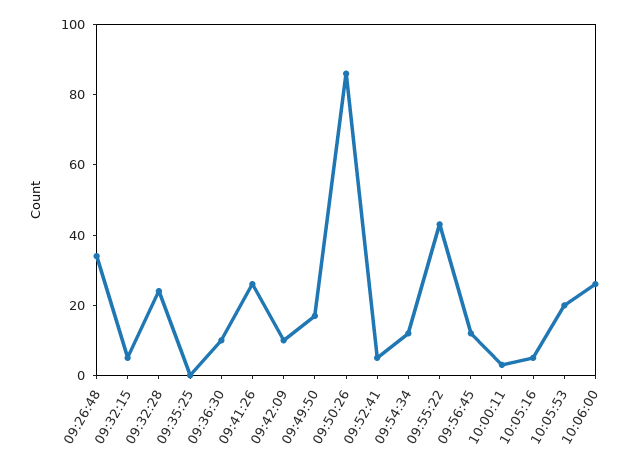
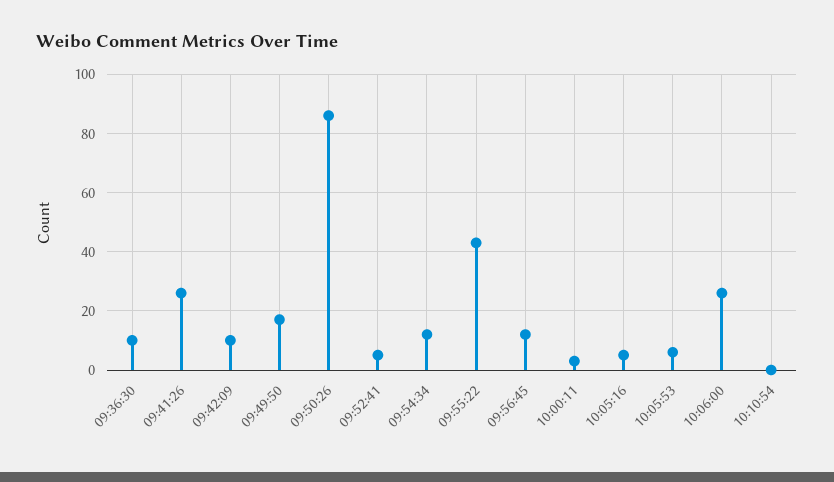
09:26:48: 35 -> none
09:32:15: 5 -> none
09:32:28: 25 -> none
09:35:25: 0 -> none
10:05:53: 20 -> 5
10:10:54: none -> 0

